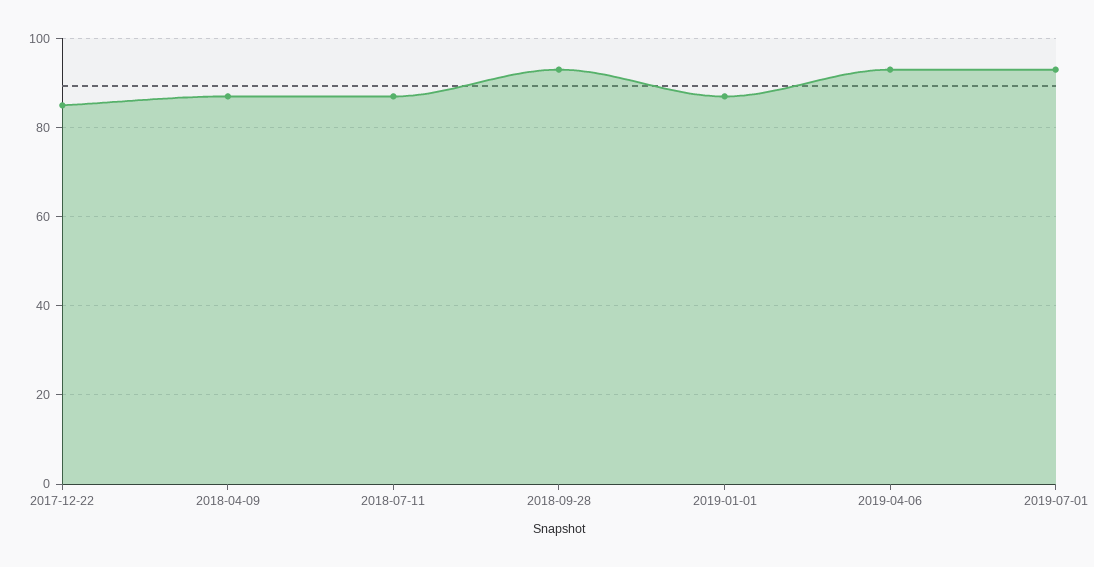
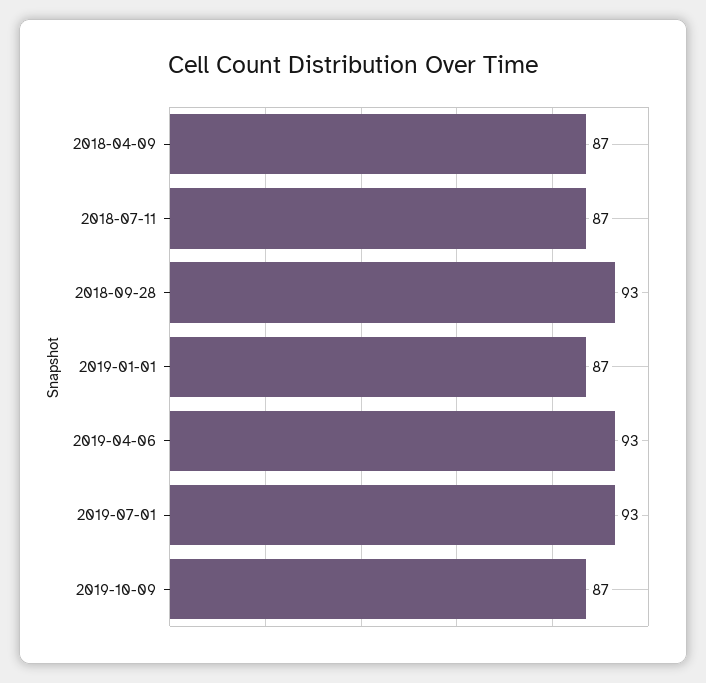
2017-12-22: 85 -> none
2019-10-09: none -> 87

